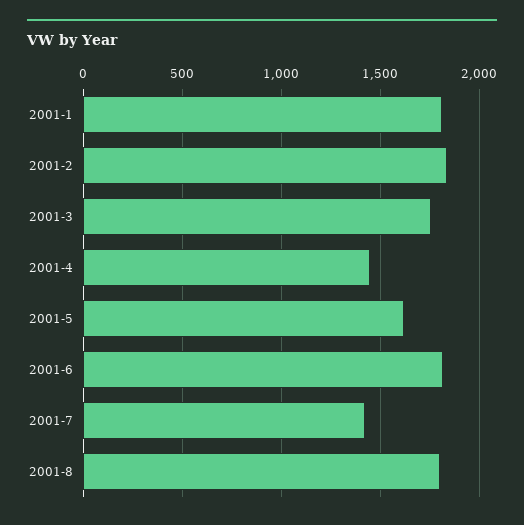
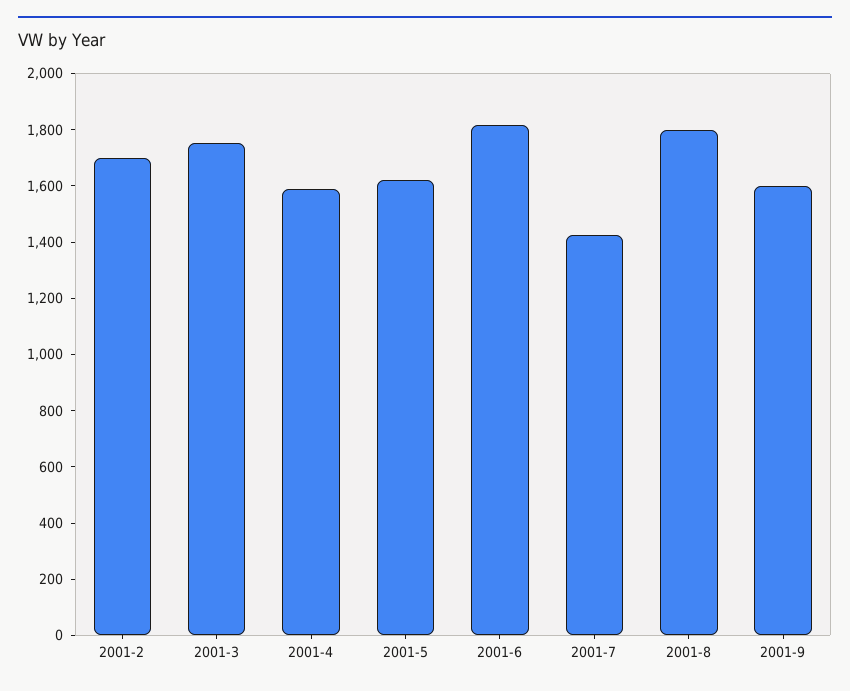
2001-1: 1800 -> none
2001-2: 1850 -> 1700
2001-4: 1450 -> 1600
2001-9: none -> 1600

